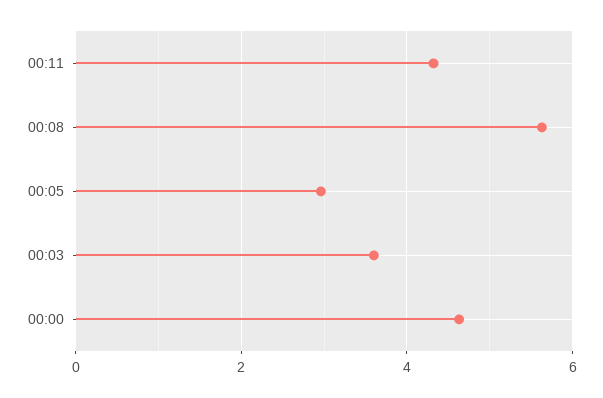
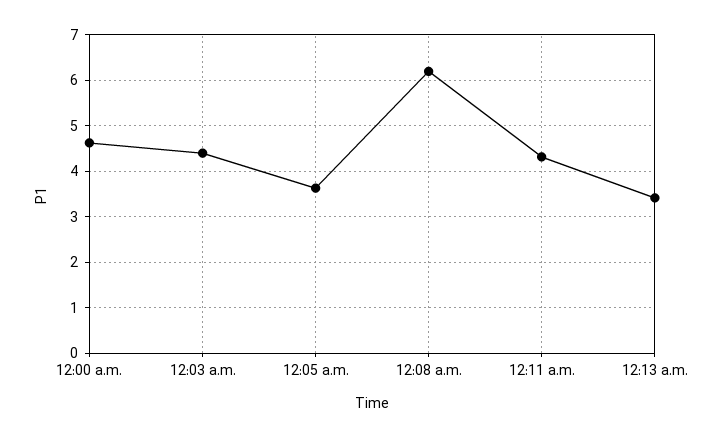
00:08: 5.6 -> 6.2
00:05: 3 -> 3.6
00:03: 3.6 -> 4.4
12:13 a.m.: none -> 3.4

